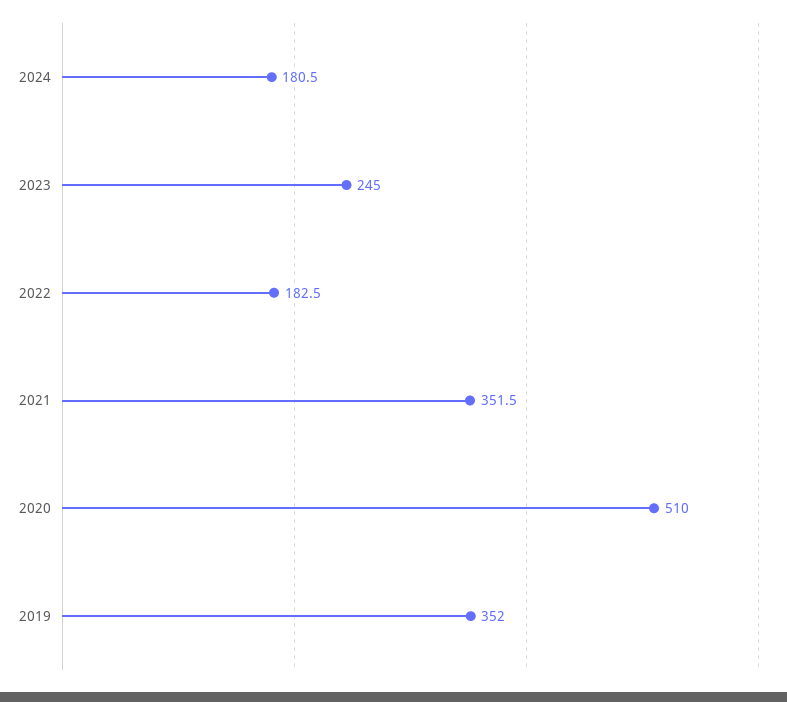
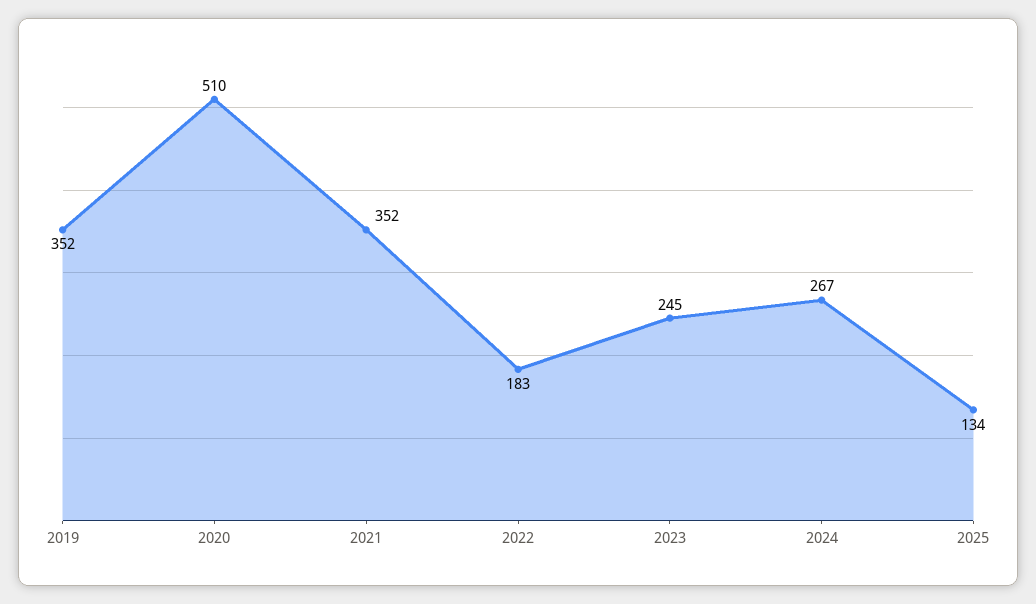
2024: 180.5 -> 267
2025: none -> 134

